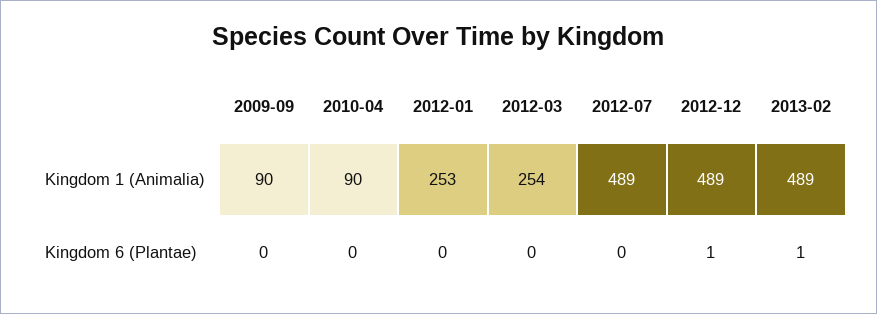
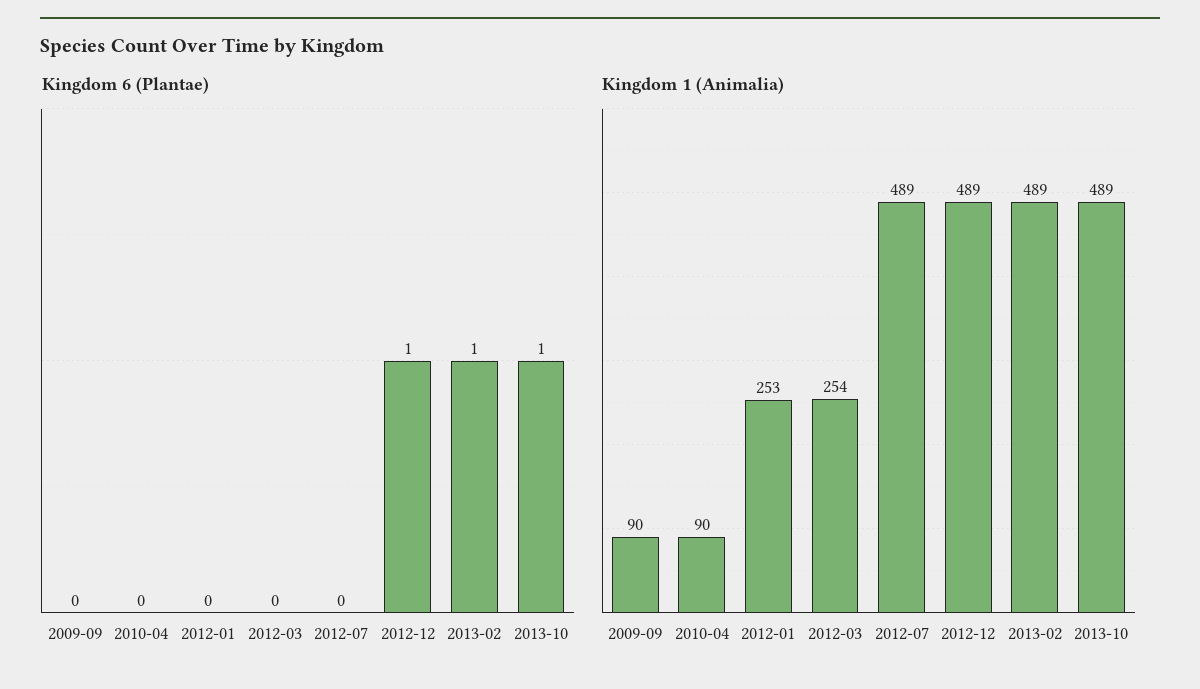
Kingdom 6 (Plantae), 2013-10: none -> 1
Kingdom 1 (Animalia), 2013-10: none -> 489

